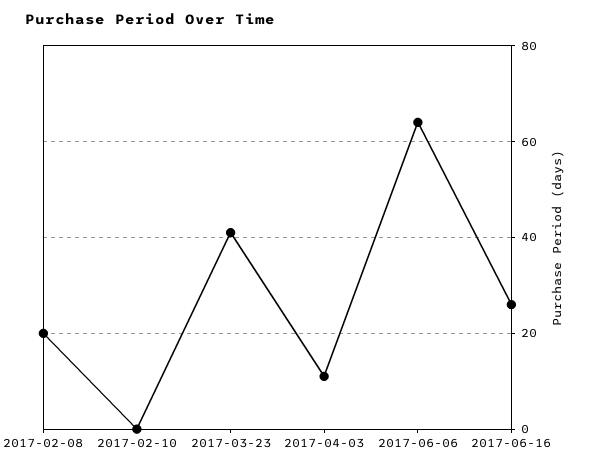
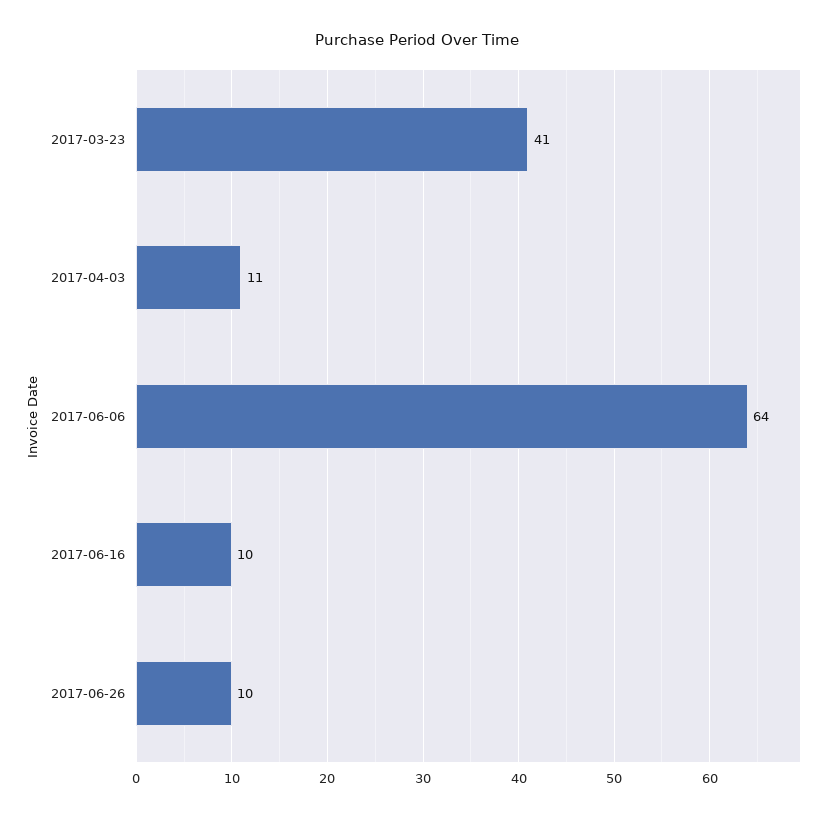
2017-02-08: 20 -> none
2017-02-10: 0 -> none
2017-06-16: 25 -> 10
2017-06-26: none -> 10

